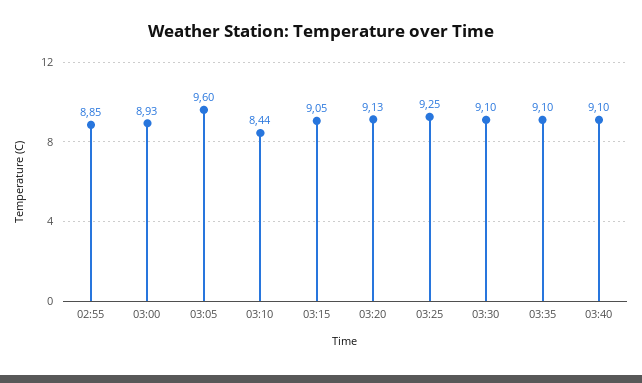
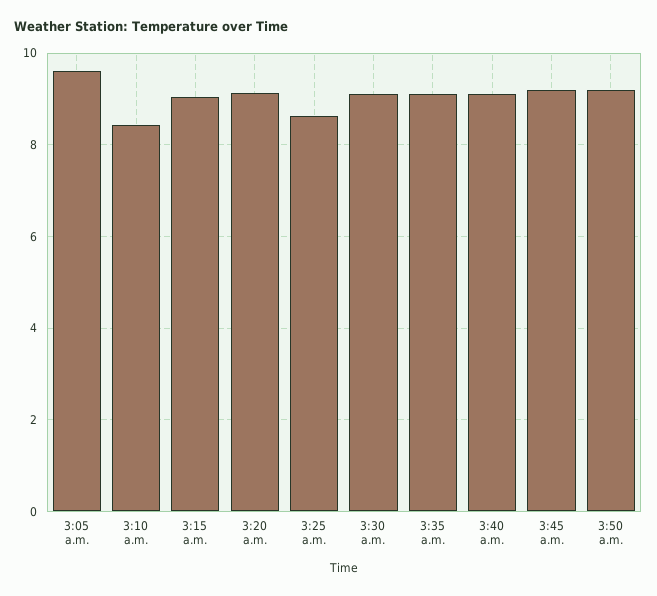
02:55: 8.85 -> none
03:00: 8.93 -> none
03:25: 9.25 -> 8.6
3:45 a.m.: none -> 9.2
3:50 a.m.: none -> 9.2

